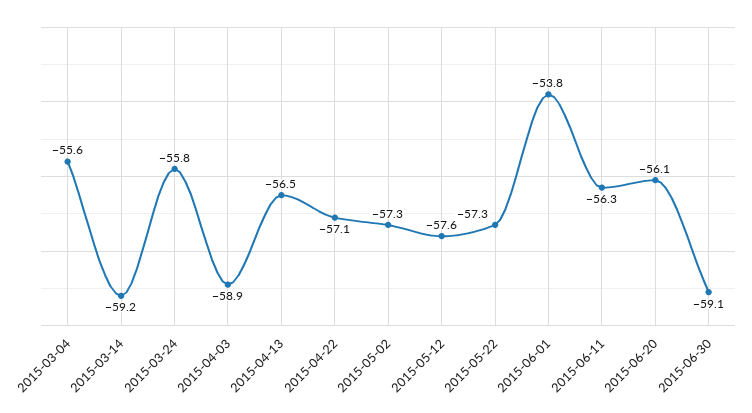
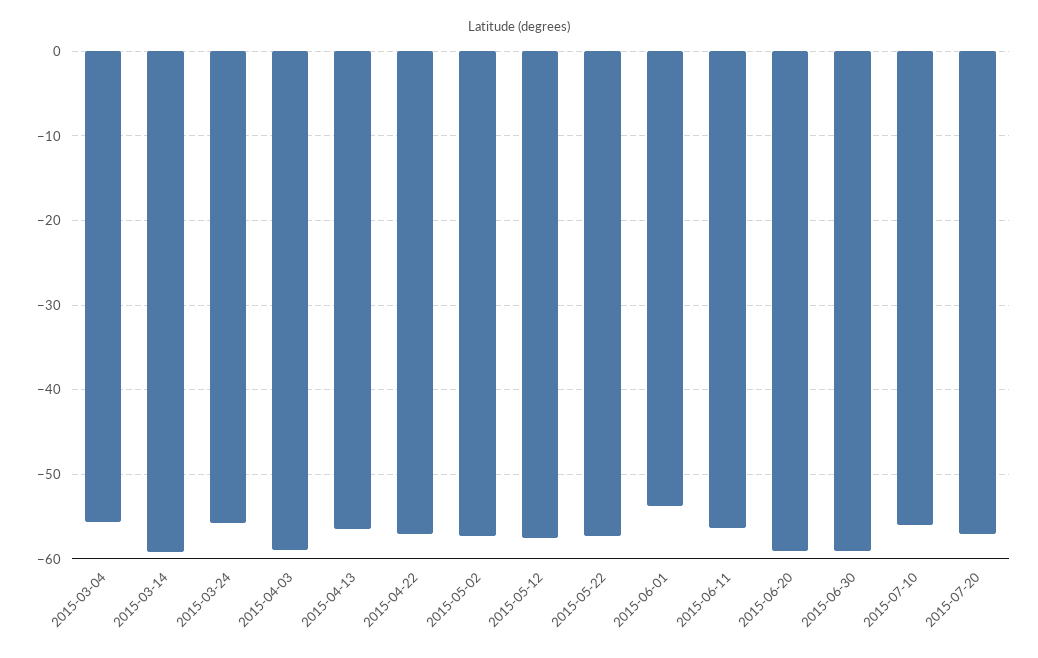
2015-06-20: -56.1 -> -59
2015-07-10: none -> -56
2015-07-20: none -> -57

